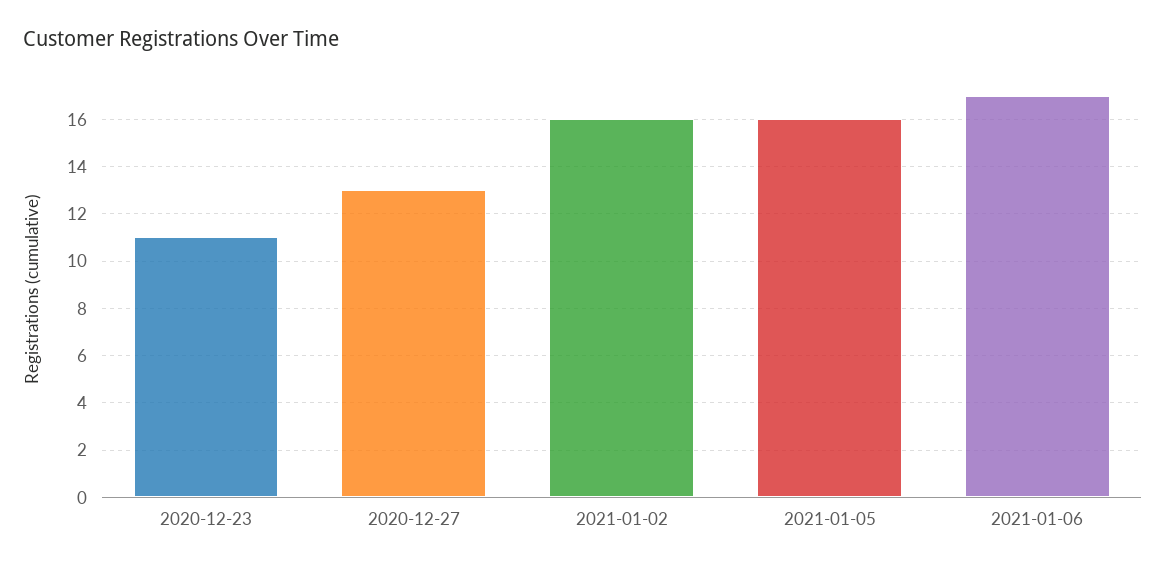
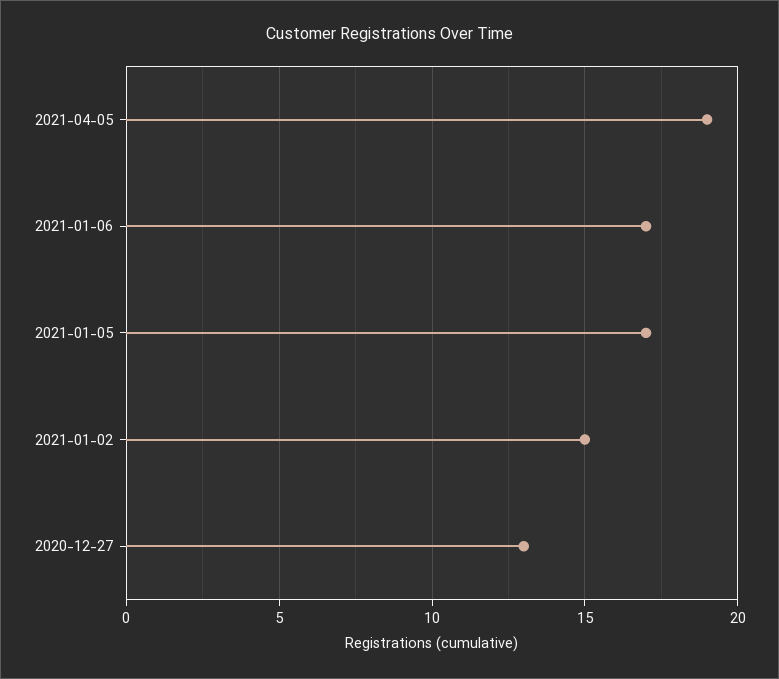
2020-12-23: 11 -> none
2021-01-02: 16 -> 15
2021-01-05: 16 -> 17
2021-04-05: none -> 19

